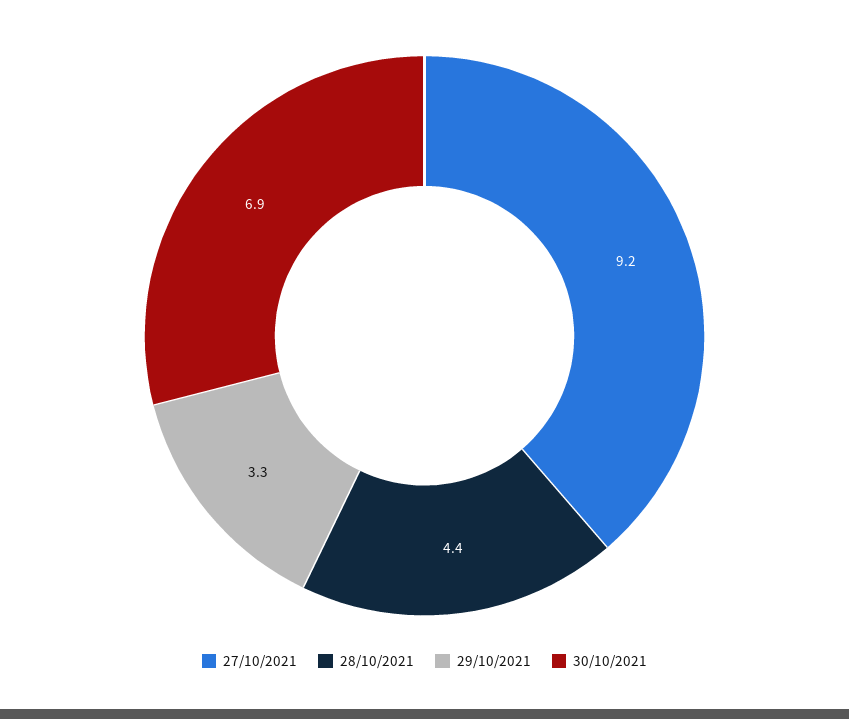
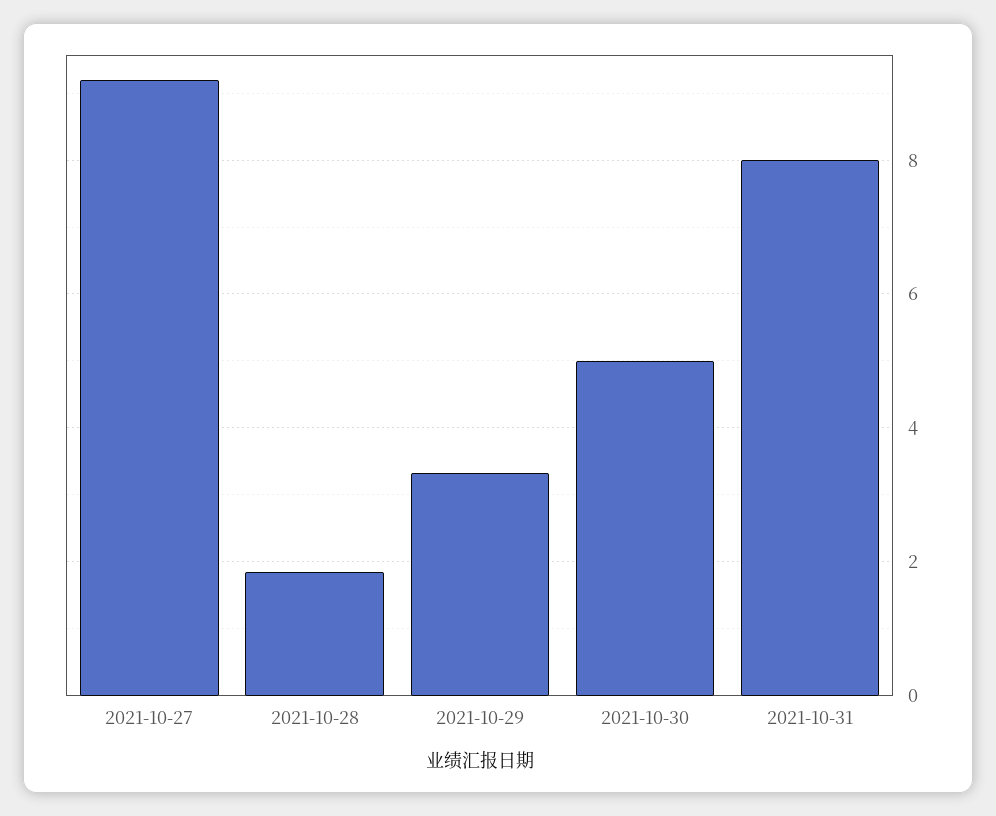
28/10/2021: 4.4 -> 1.8
30/10/2021: 6.9 -> 5
2021-10-31: none -> 8

